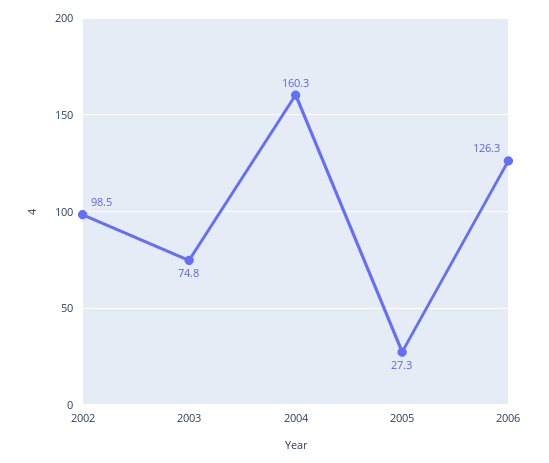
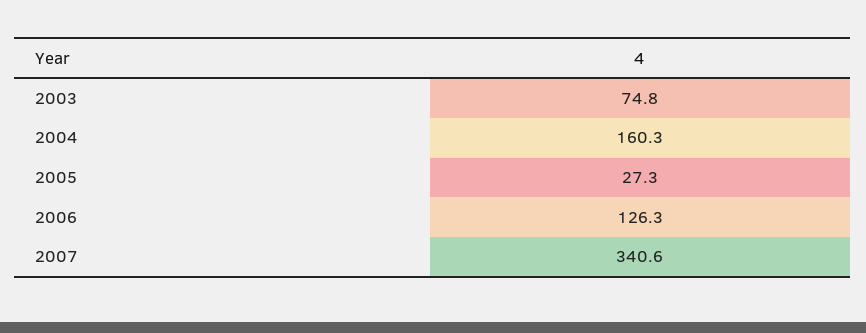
2002: 98.5 -> none
2007: none -> 340.6

